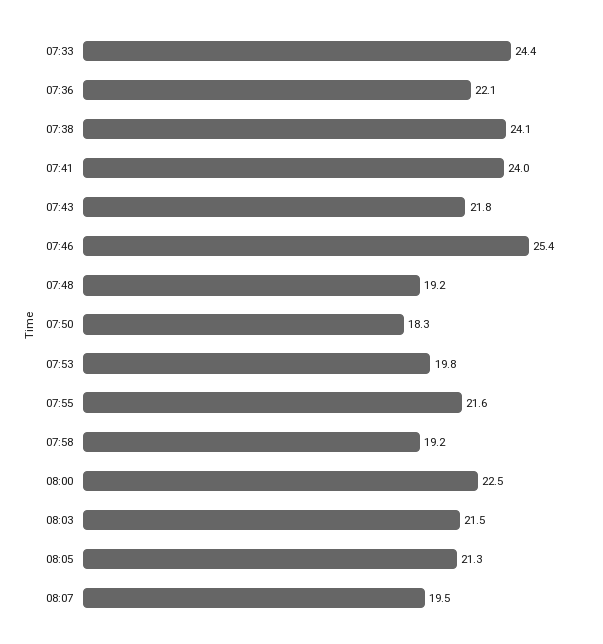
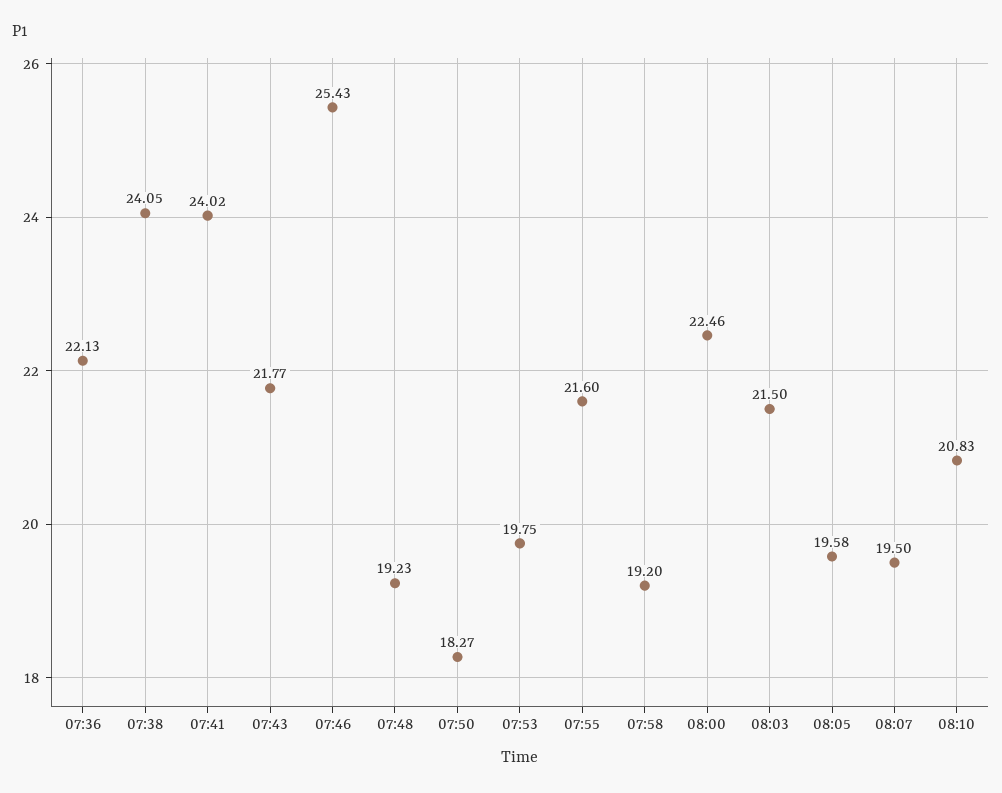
07:33: 24.4 -> none
08:05: 21.3 -> 19.58
08:10: none -> 20.83

